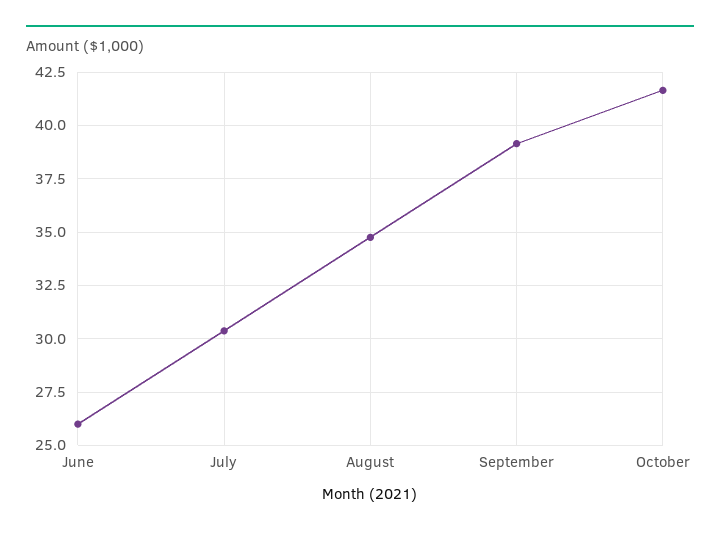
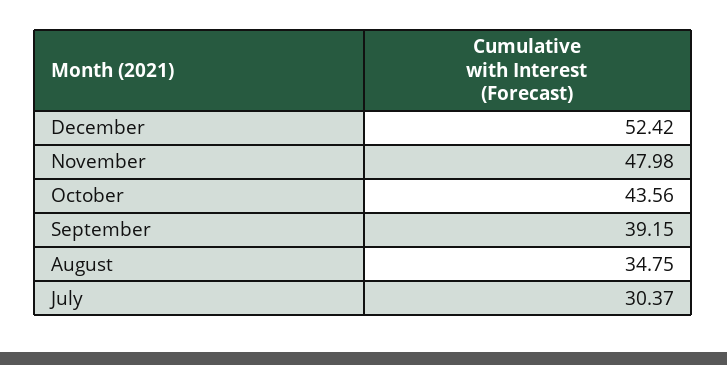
June: 26 -> none
October: 41.5 -> 43.56
December: none -> 52.42
November: none -> 47.98

